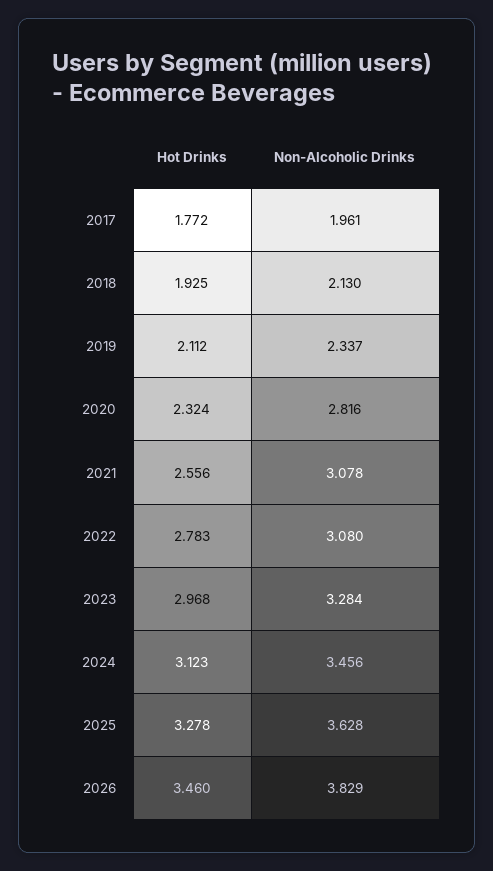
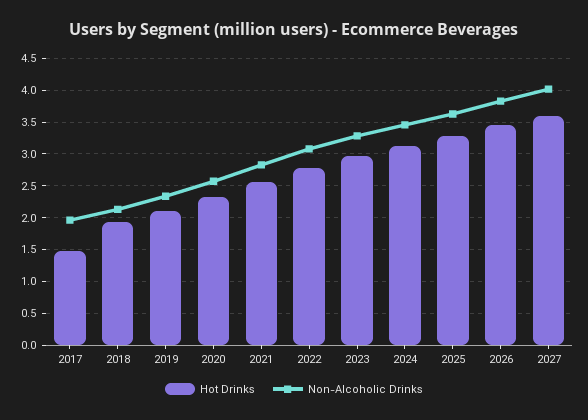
Hot Drinks, 2017: 1.772 -> 1.5
Non-Alcoholic Drinks, 2020: 2.816 -> 2.6
Non-Alcoholic Drinks, 2021: 3.078 -> 2.8
Hot Drinks, 2027: none -> 3.6
Non-Alcoholic Drinks, 2027: none -> 4

